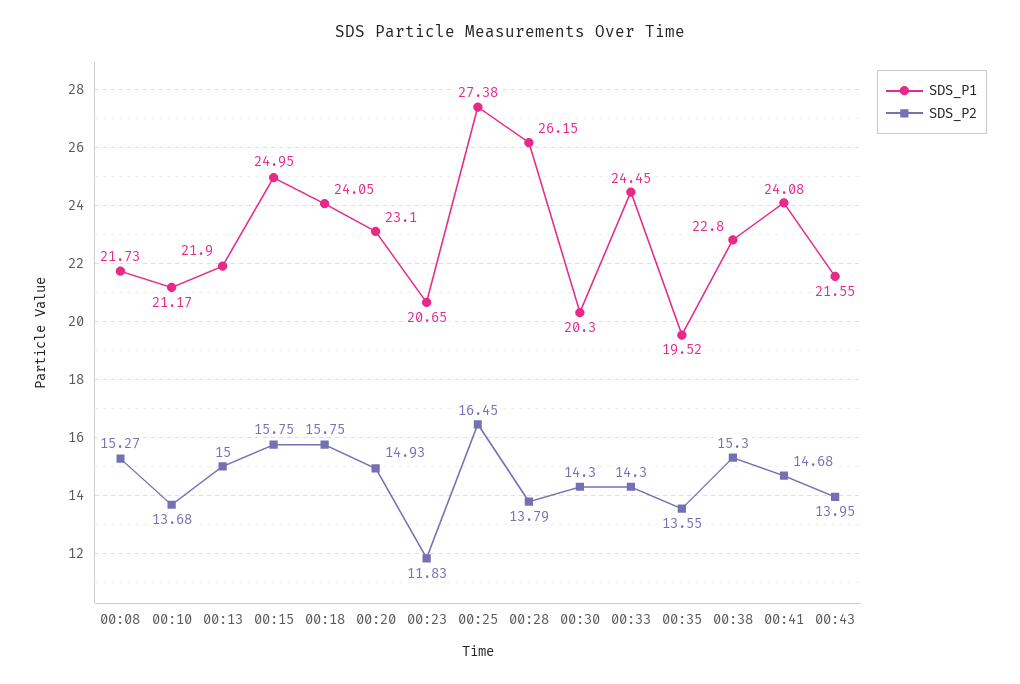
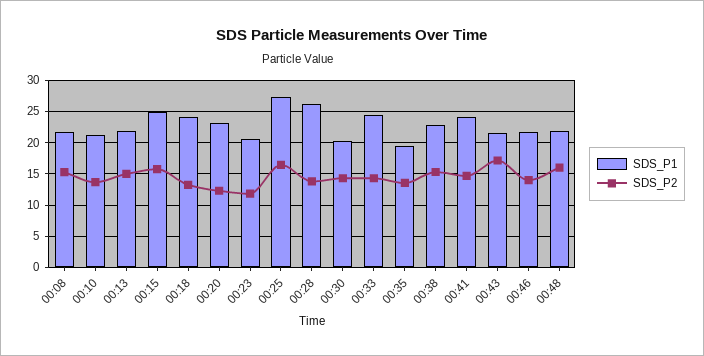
SDS_P2, 00:18: 15.75 -> 13
SDS_P2, 00:20: 14.93 -> 12
SDS_P2, 00:43: 13.95 -> 17
SDS_P1, 00:46: none -> 22
SDS_P2, 00:46: none -> 14
SDS_P1, 00:48: none -> 22
SDS_P2, 00:48: none -> 16

